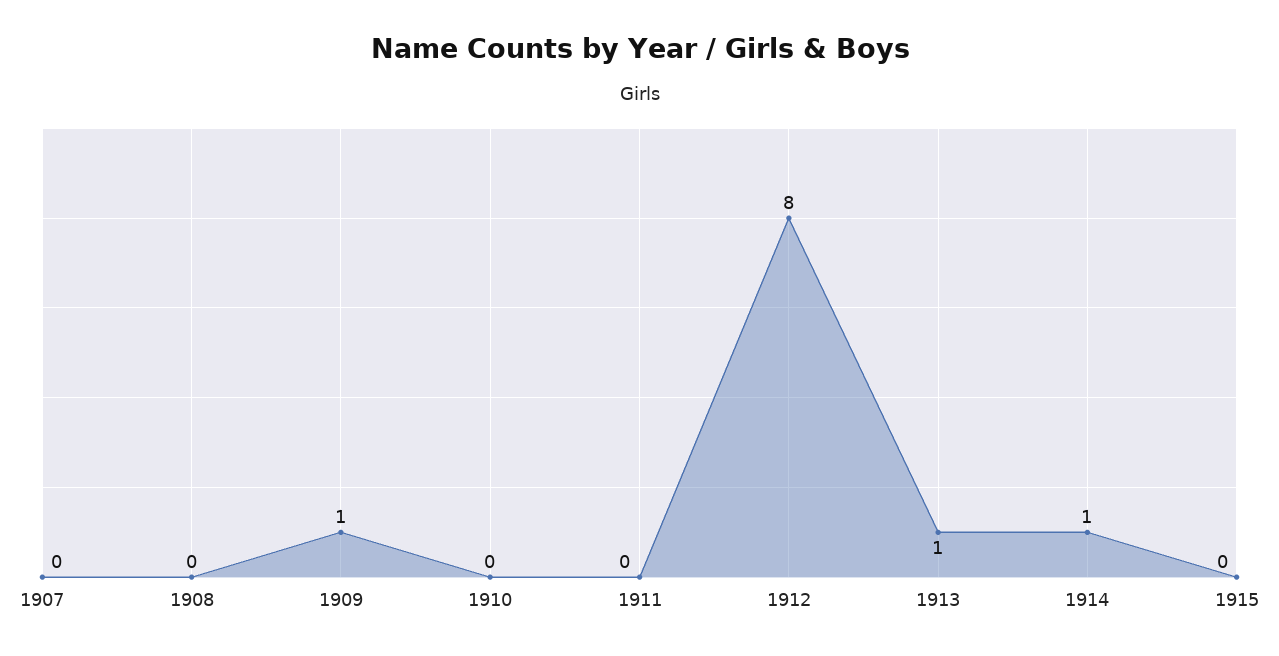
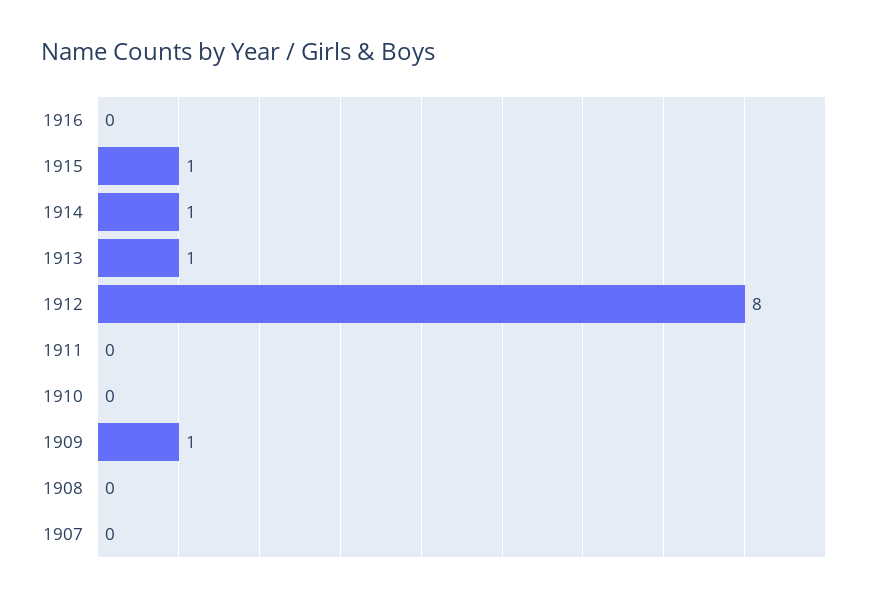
1915: 0 -> 1
1916: none -> 0

